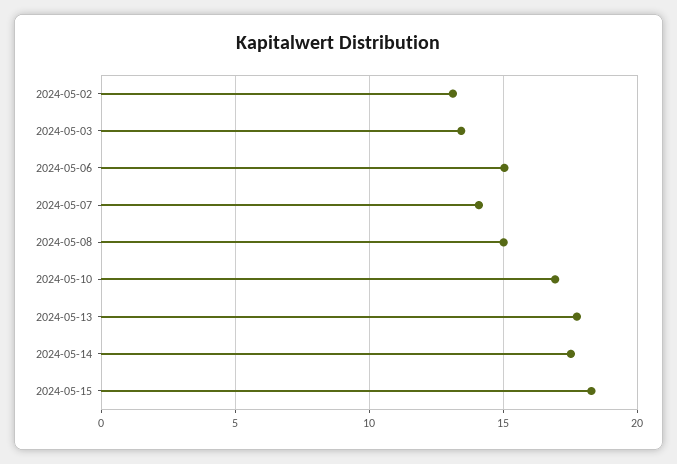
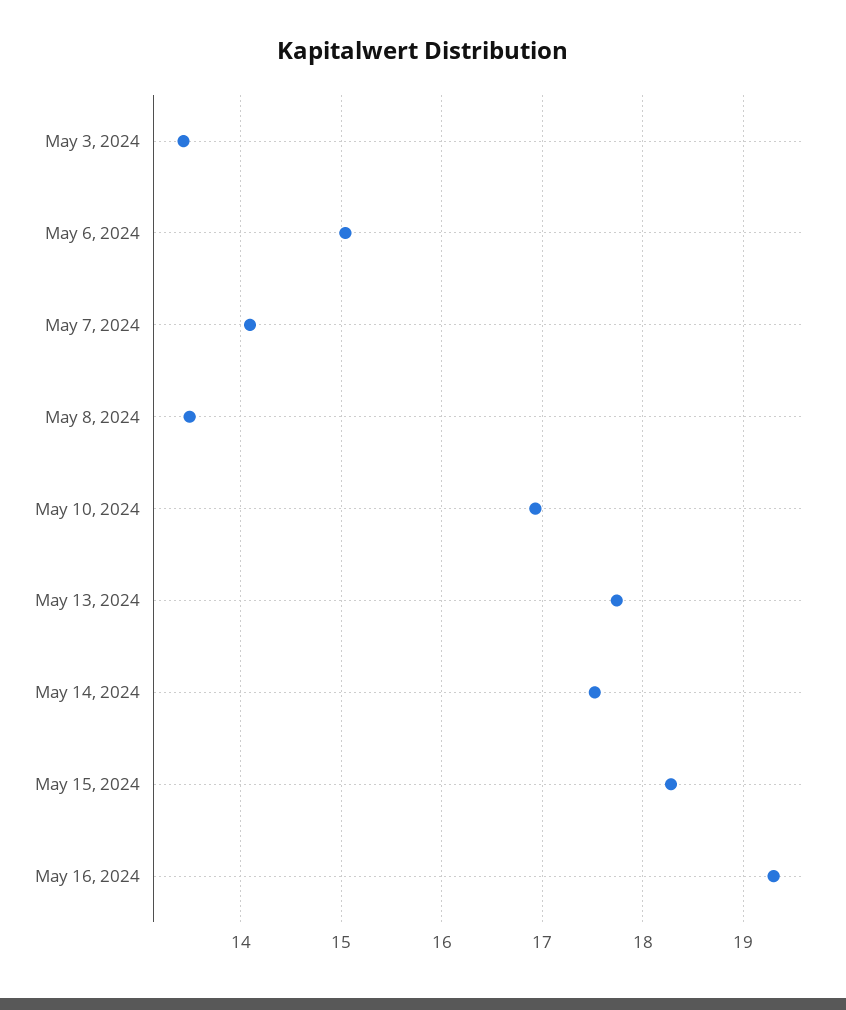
2024-05-02: 13 -> none
2024-05-08: 15 -> 13.5
May 16, 2024: none -> 19.3

